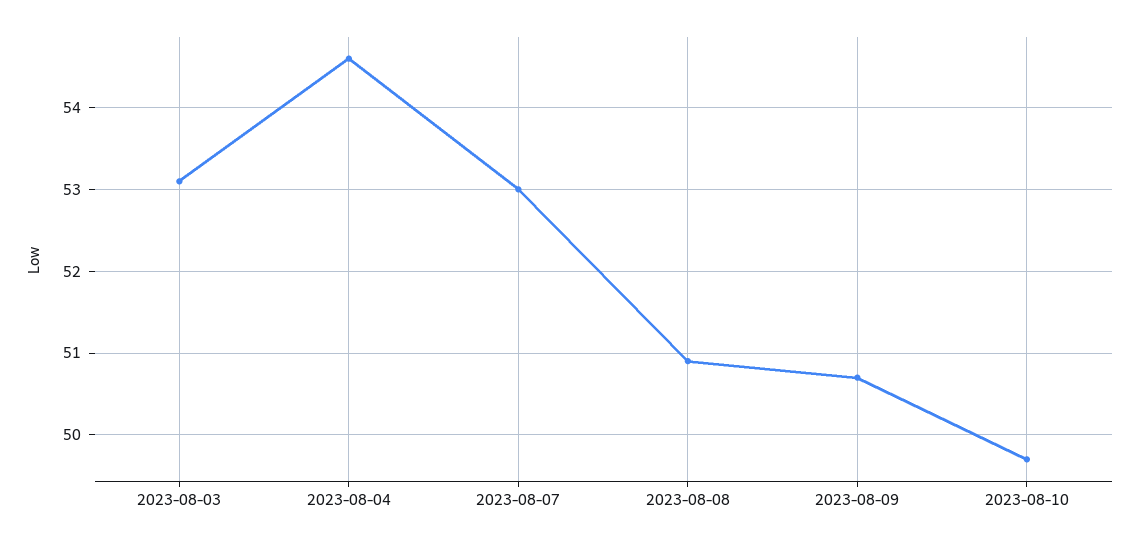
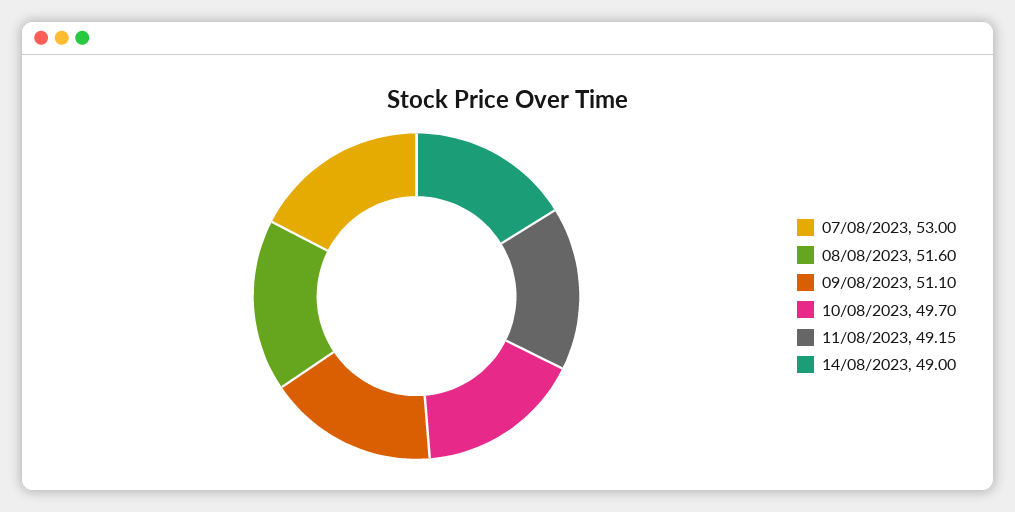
2023-08-03: 53.1 -> none
2023-08-04: 54.6 -> none
2023-08-08: 50.9 -> 51.6
2023-08-09: 50.7 -> 51.1
11/08/2023: none -> 49.15
14/08/2023: none -> 49

